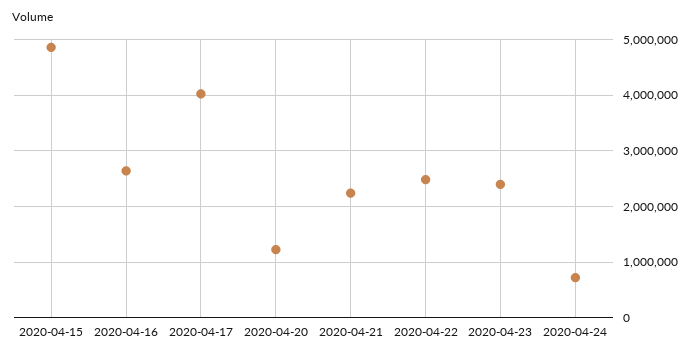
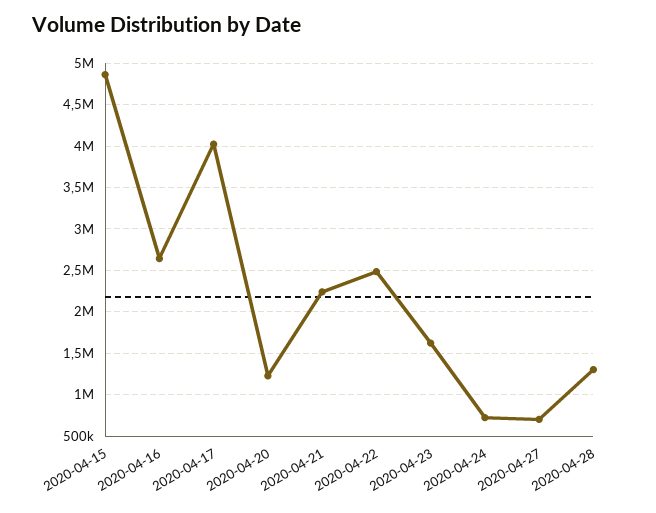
2020-04-23: 2400000 -> 1600000
2020-04-27: none -> 700000
2020-04-28: none -> 1300000

